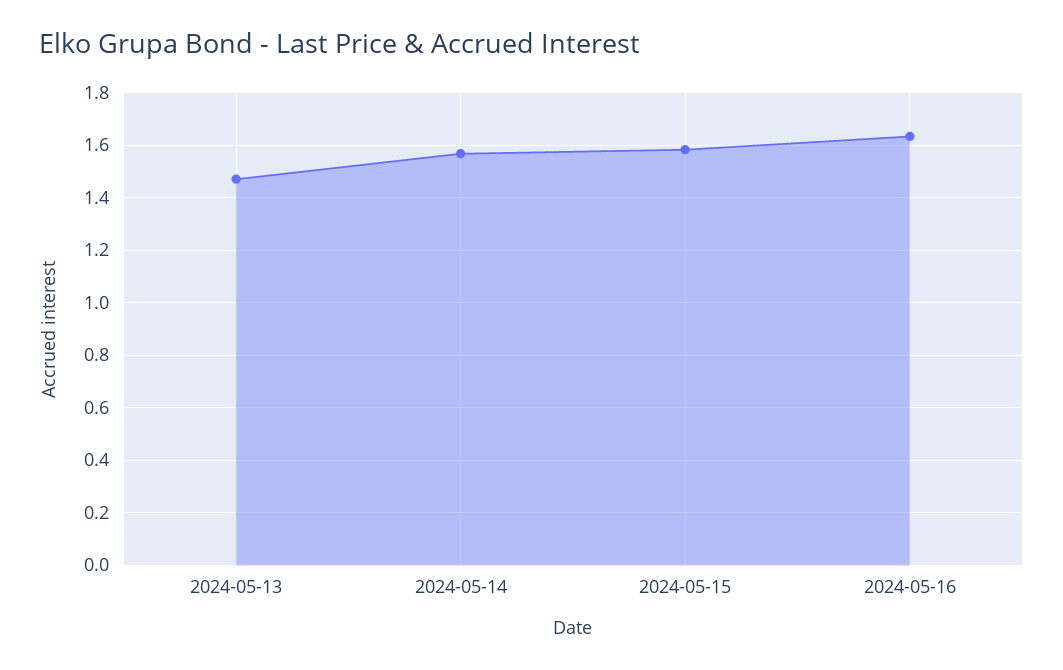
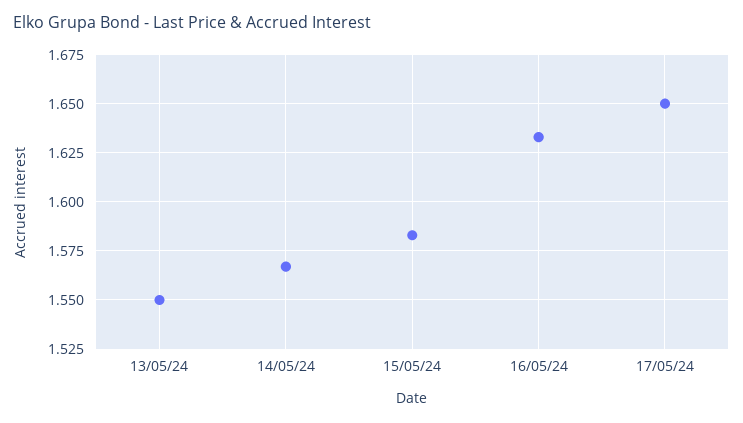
2024-05-13: 1.475 -> 1.55
17/05/24: none -> 1.65

